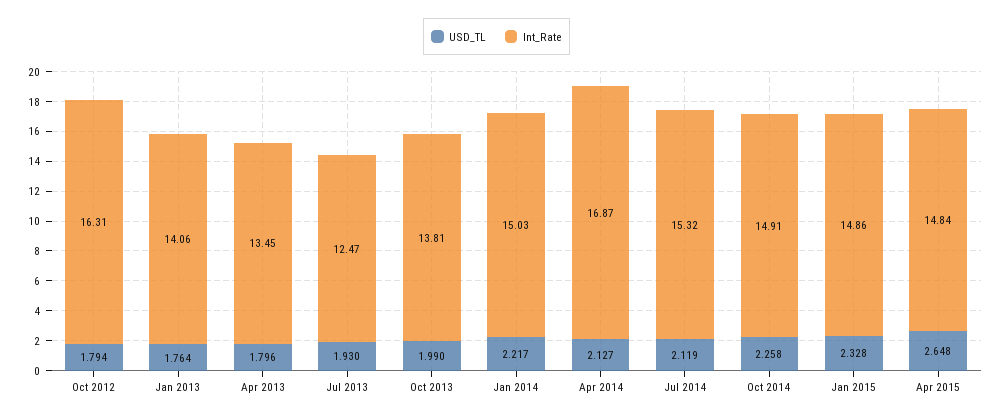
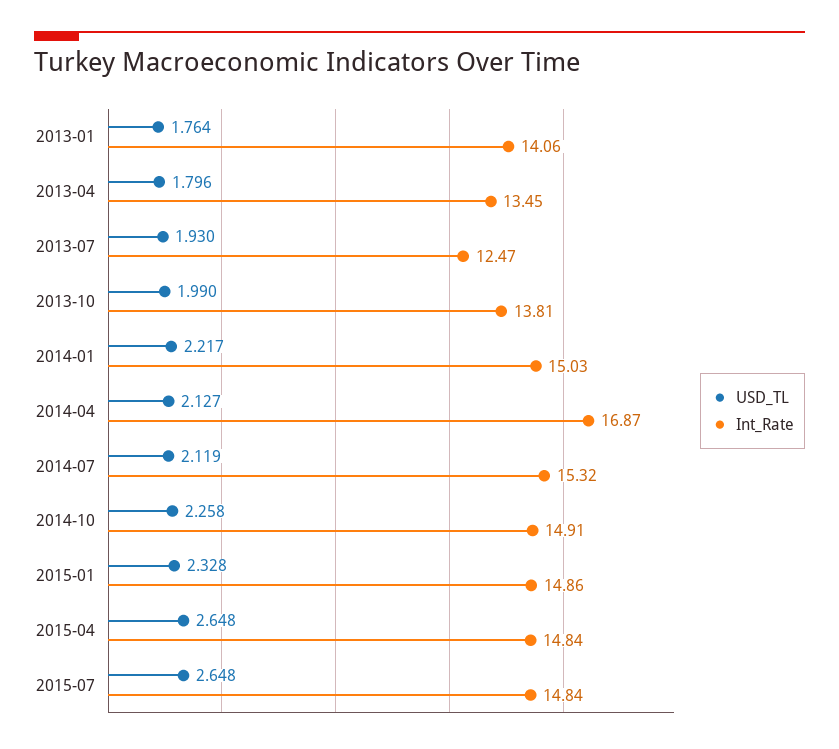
USD_TL, Oct 2012: 1.794 -> none
Int_Rate, Oct 2012: 16.31 -> none
USD_TL, 2015-07: none -> 2.648
Int_Rate, 2015-07: none -> 14.84

